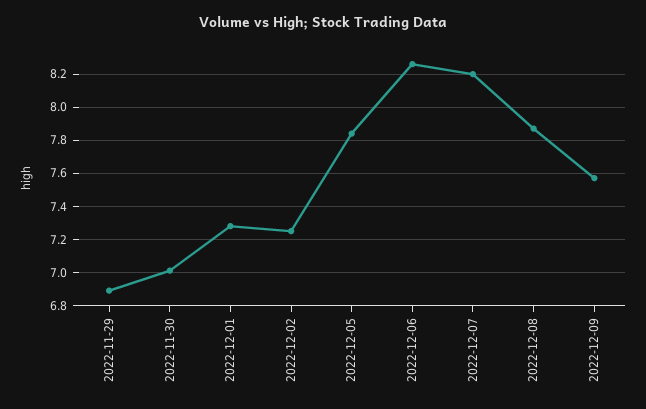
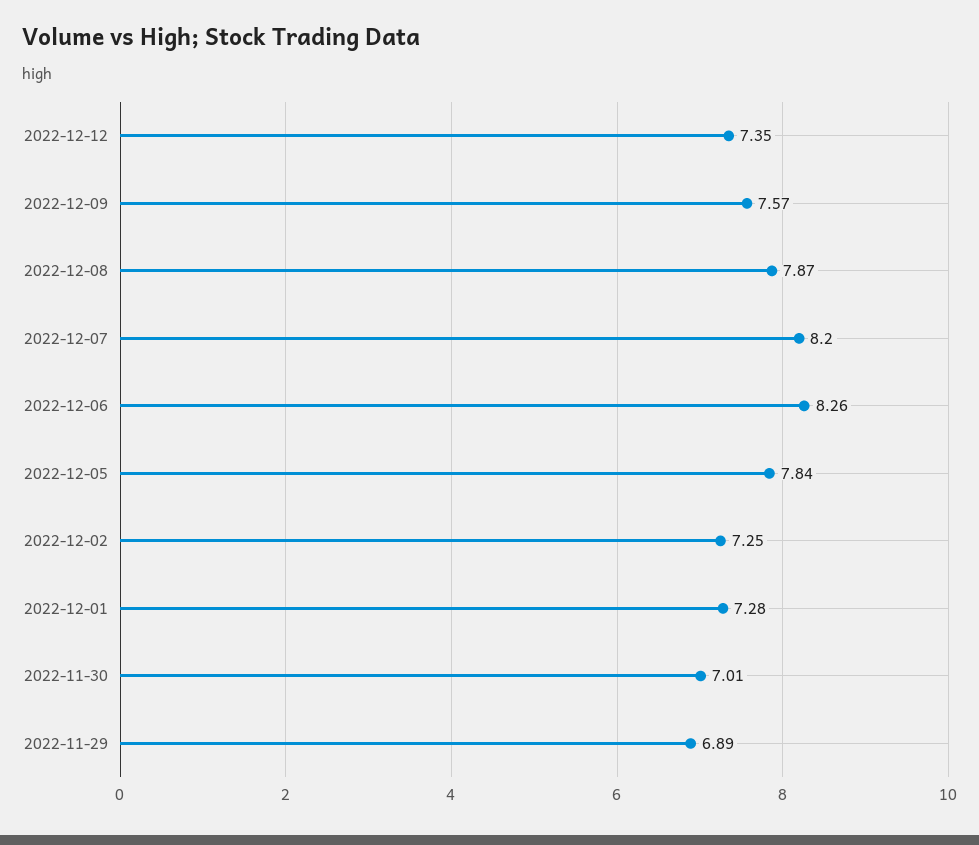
2022-12-12: none -> 7.35

